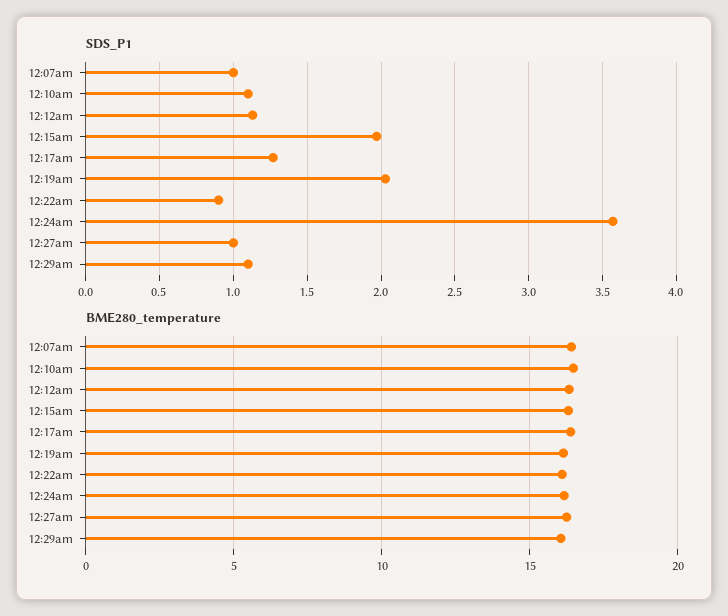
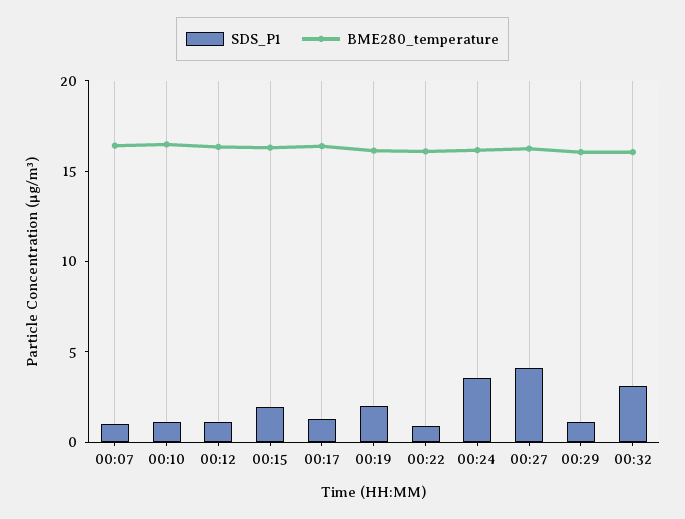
SDS_P1, 12:27am: 1 -> 4
SDS_P1, 00:32: none -> 3
BME280_temperature, 00:32: none -> 16

